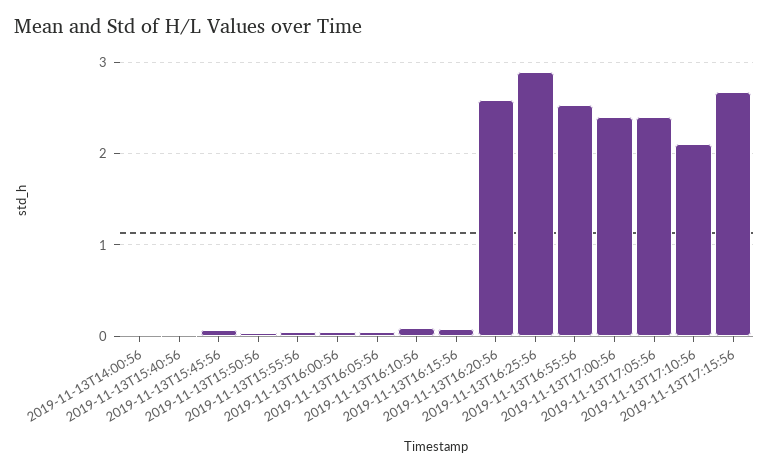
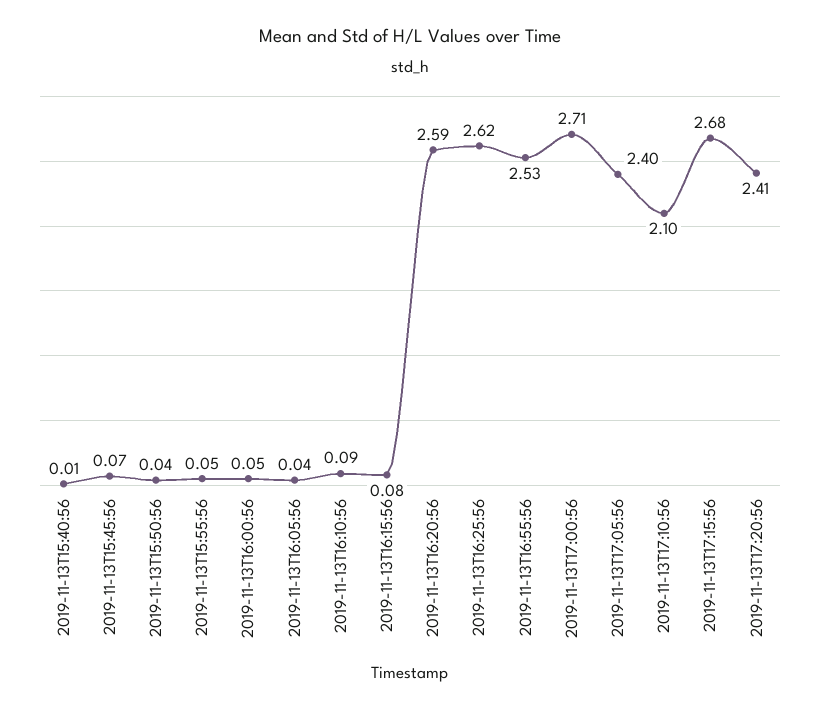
2019-11-13T14:00:56: 0 -> none
2019-11-13T16:25:56: 2.9 -> 2.62
2019-11-13T17:00:56: 2.4 -> 2.71
2019-11-13T17:20:56: none -> 2.41

